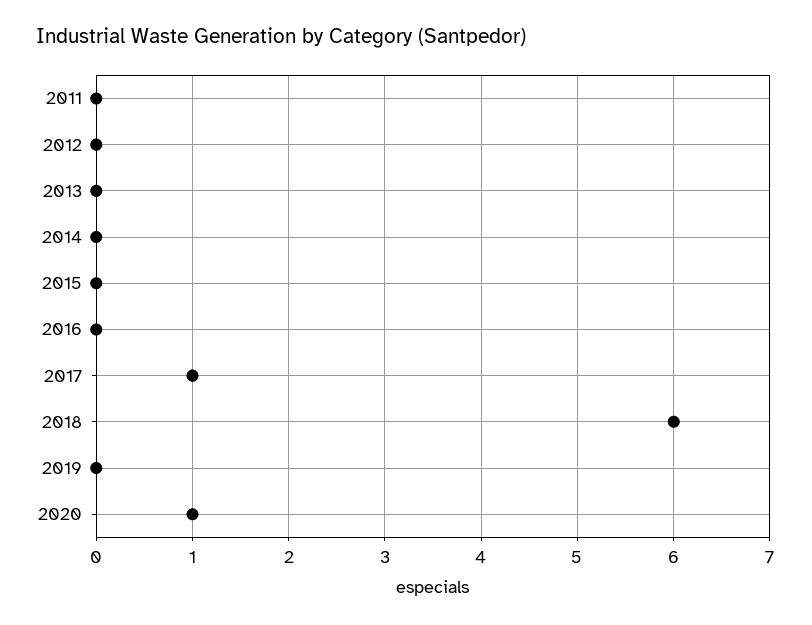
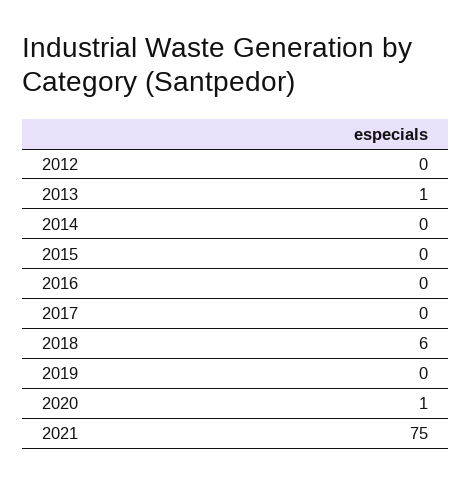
2011: 0 -> none
2013: 0 -> 1
2017: 1 -> 0
2021: none -> 75

